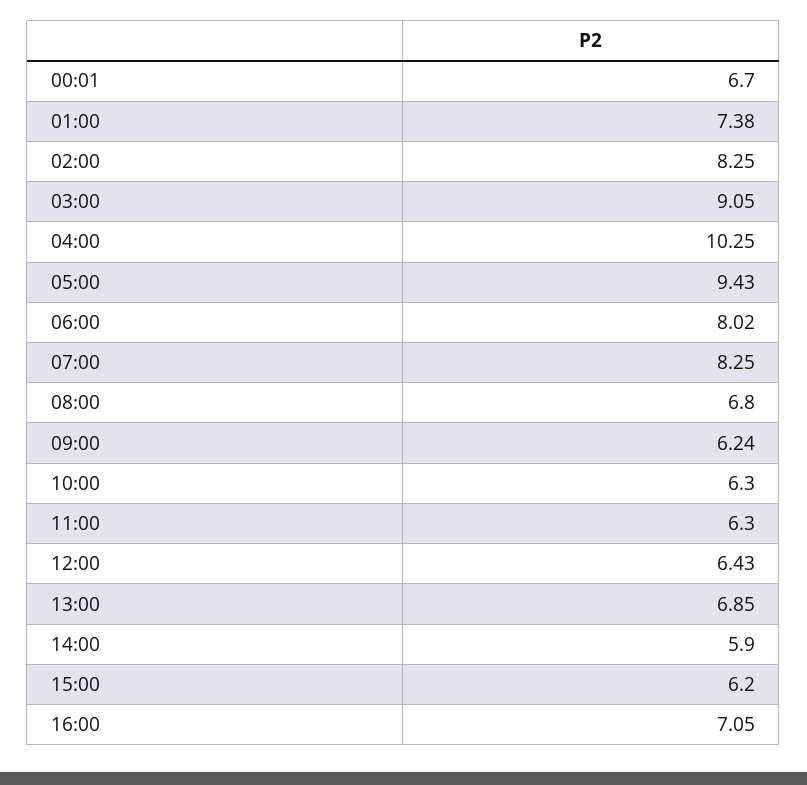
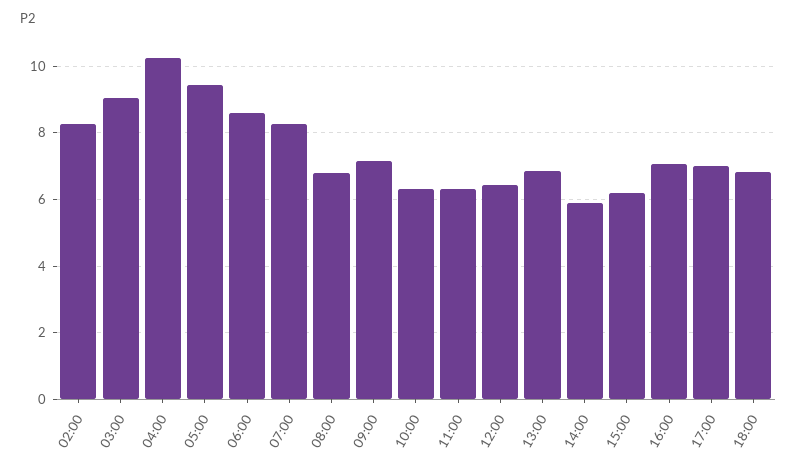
00:01: 6.7 -> none
01:00: 7.38 -> none
06:00: 8.02 -> 8.6
09:00: 6.24 -> 7.2
17:00: none -> 7
18:00: none -> 6.8

